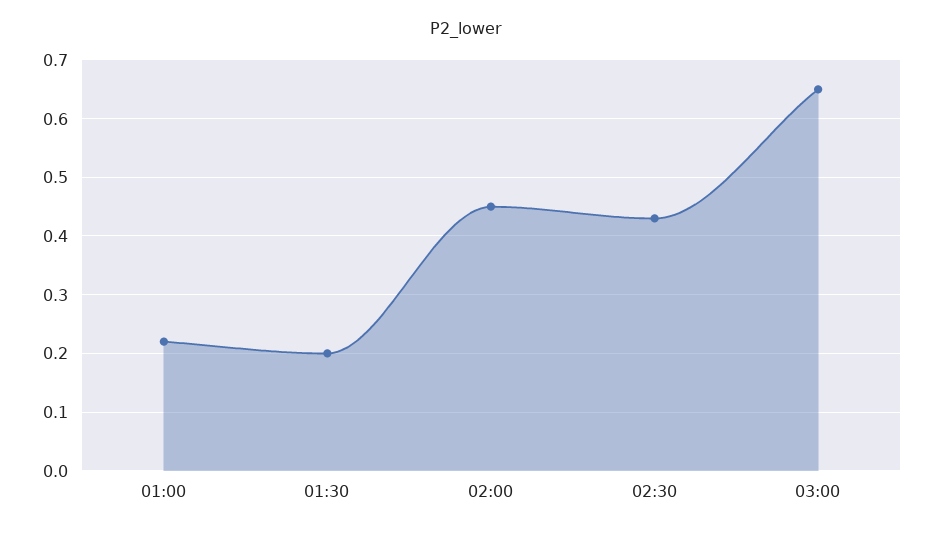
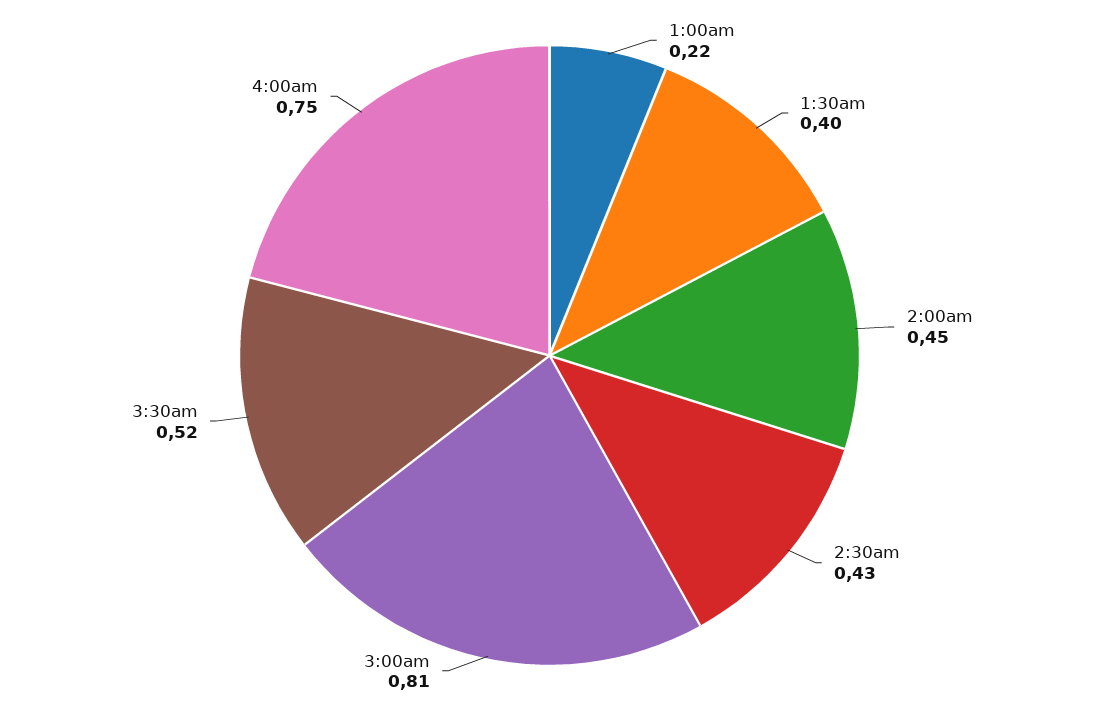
01:30: 0.2 -> 0.4
03:00: 0.65 -> 0.81
3:30am: none -> 0.52
4:00am: none -> 0.75

